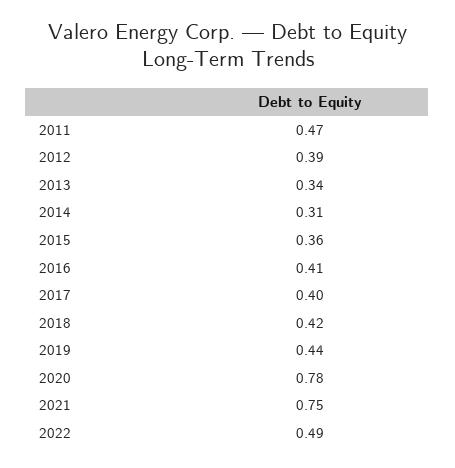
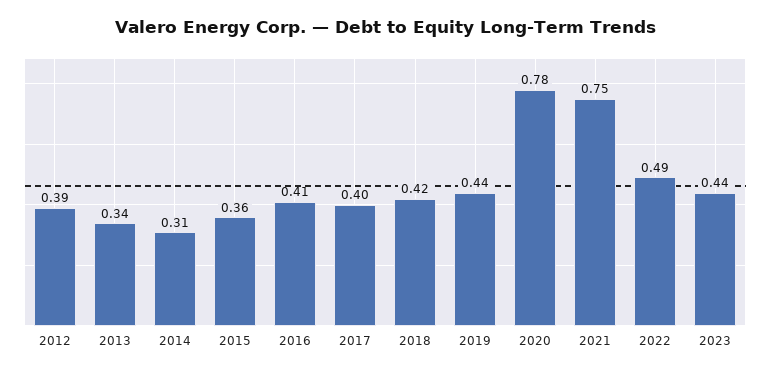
2011: 0.47 -> none
2023: none -> 0.44

